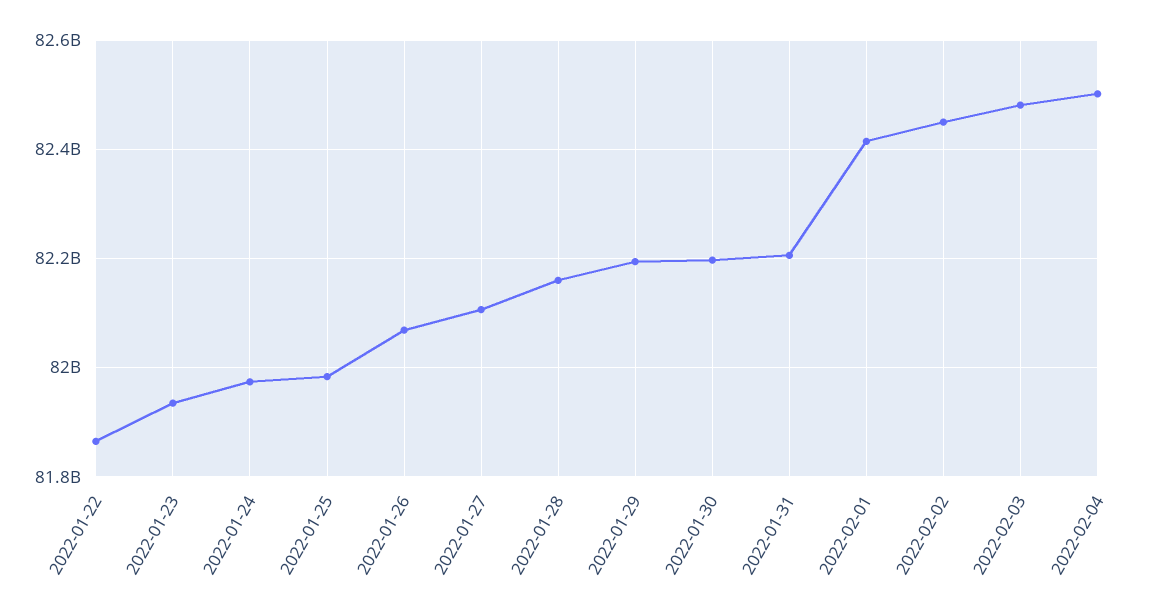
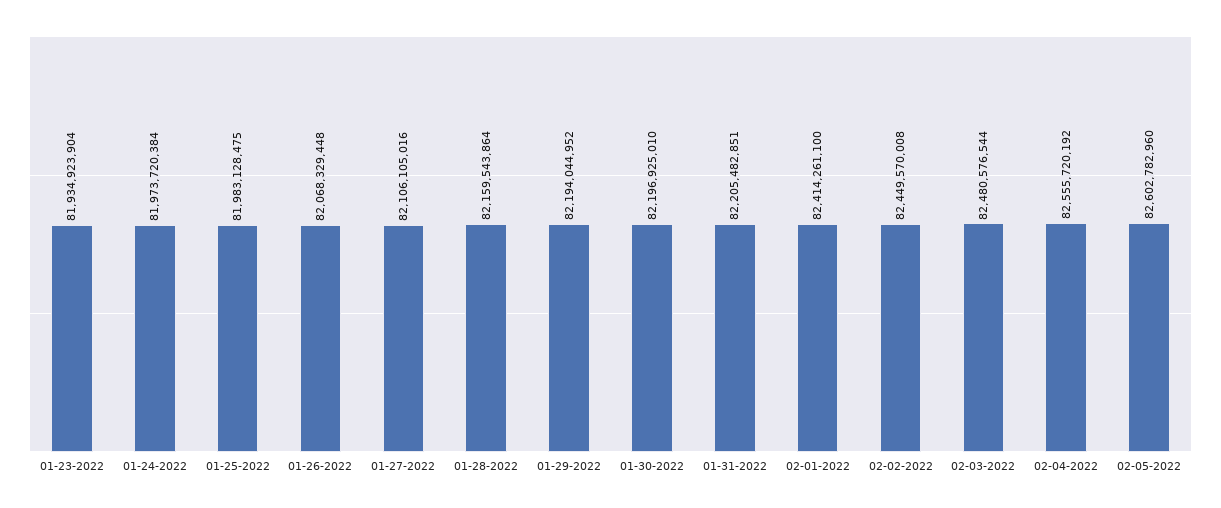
2022-01-22: 81860000000 -> none
2022-02-04: 82500000000 -> 82555720192
02-05-2022: none -> 82602782960

